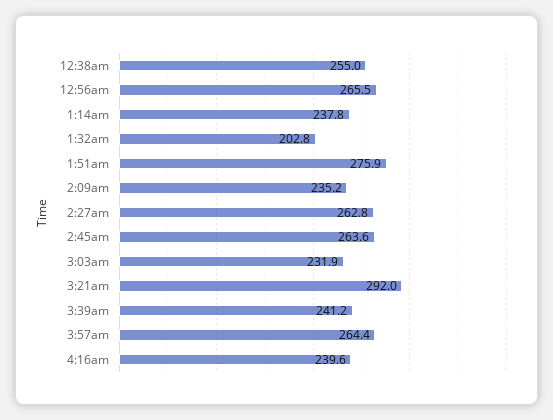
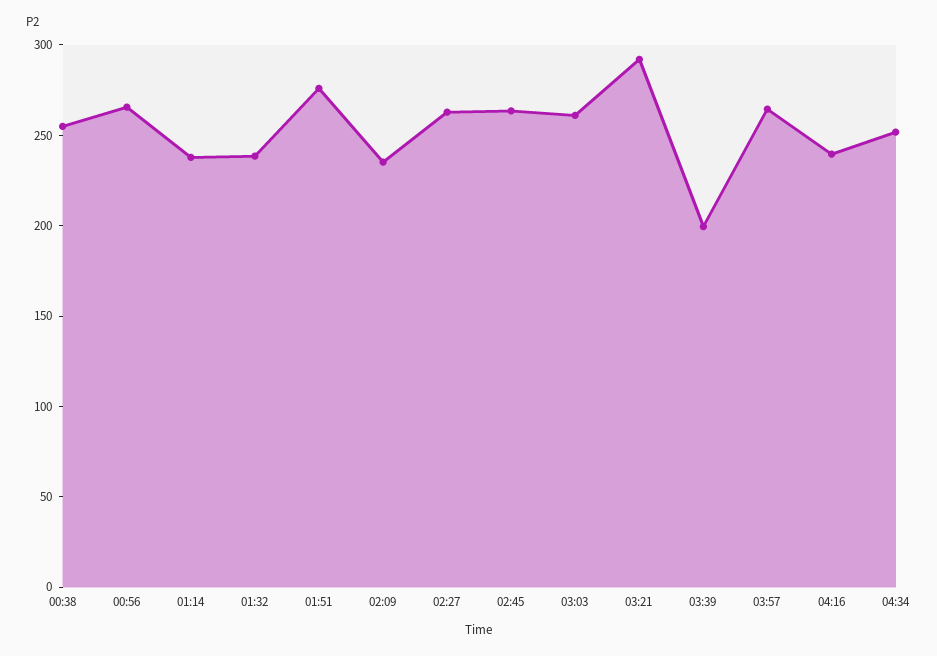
1:32am: 202.8 -> 240
3:03am: 231.9 -> 260
3:39am: 241.2 -> 200
04:34: none -> 250

